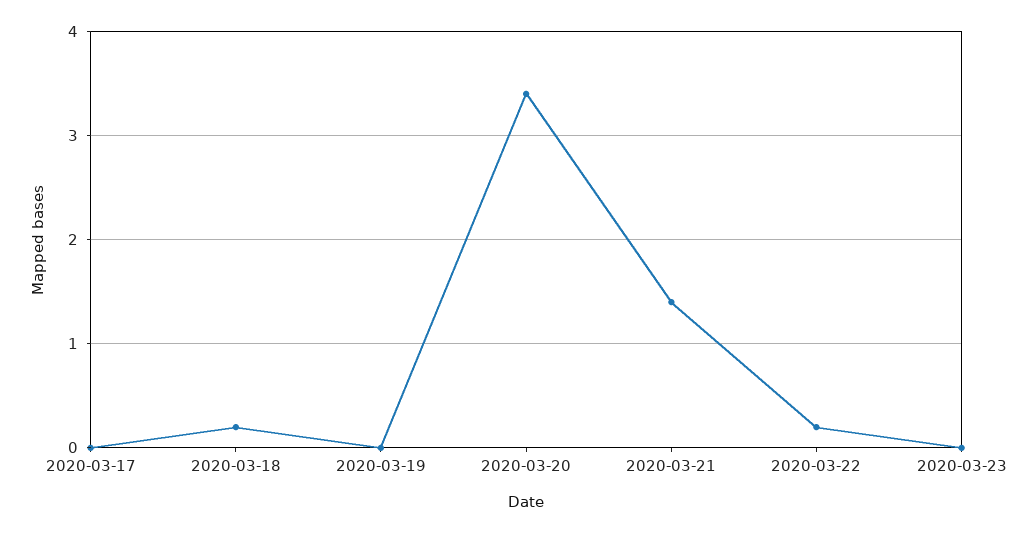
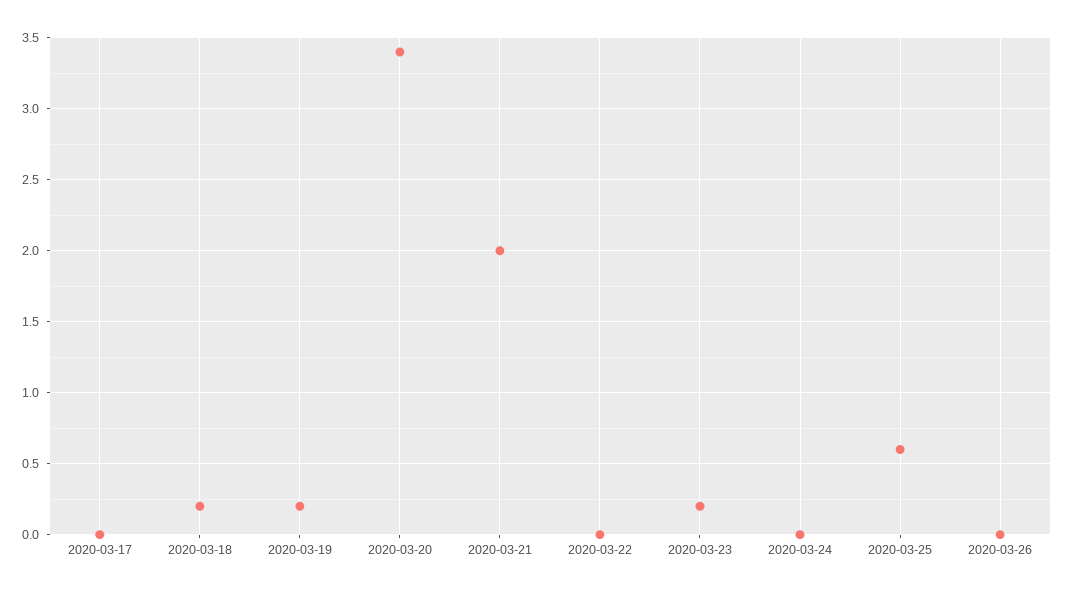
2020-03-19: 0 -> 0.2
2020-03-21: 1.4 -> 2
2020-03-22: 0.2 -> 0
2020-03-23: 0 -> 0.2
2020-03-24: none -> 0
2020-03-25: none -> 0.6
2020-03-26: none -> 0

